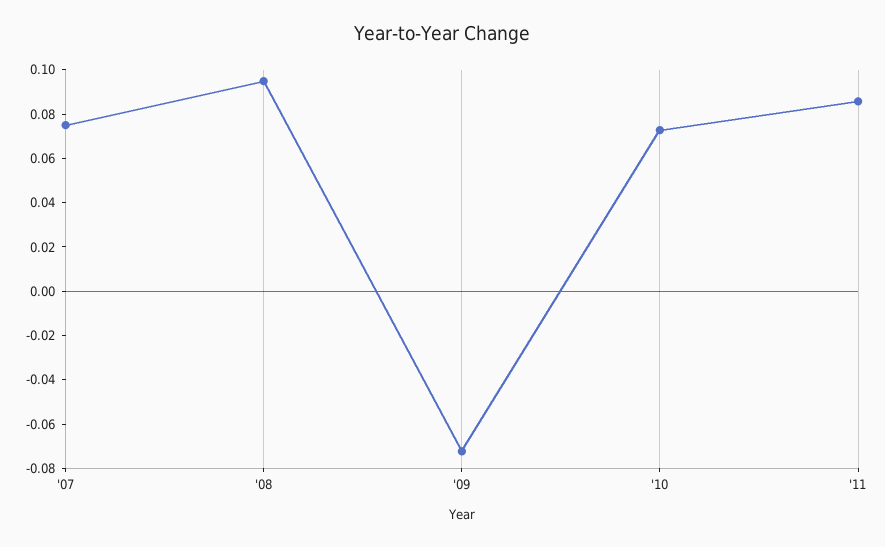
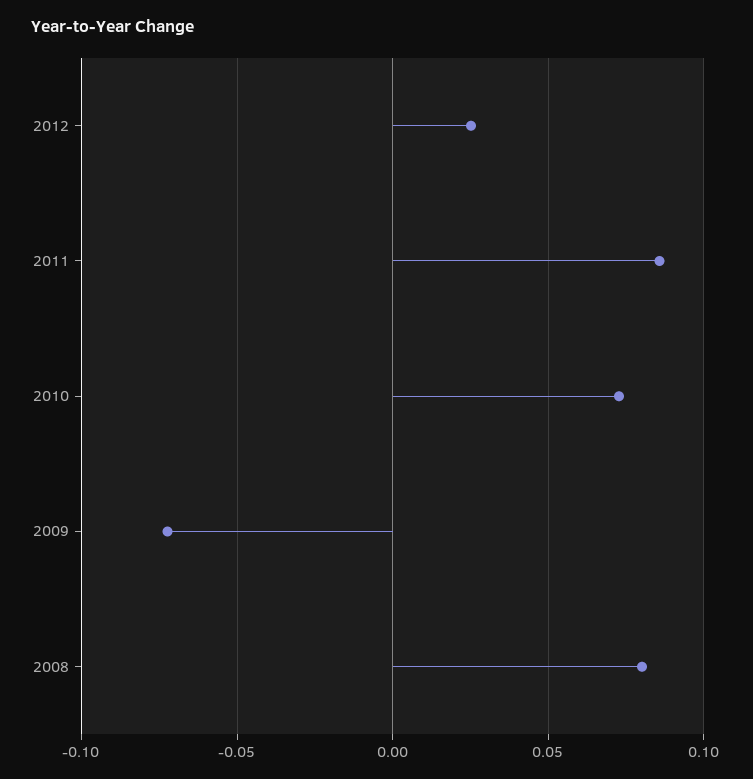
'07: 0.075 -> none
'08: 0.095 -> 0.08
2012: none -> 0.025

